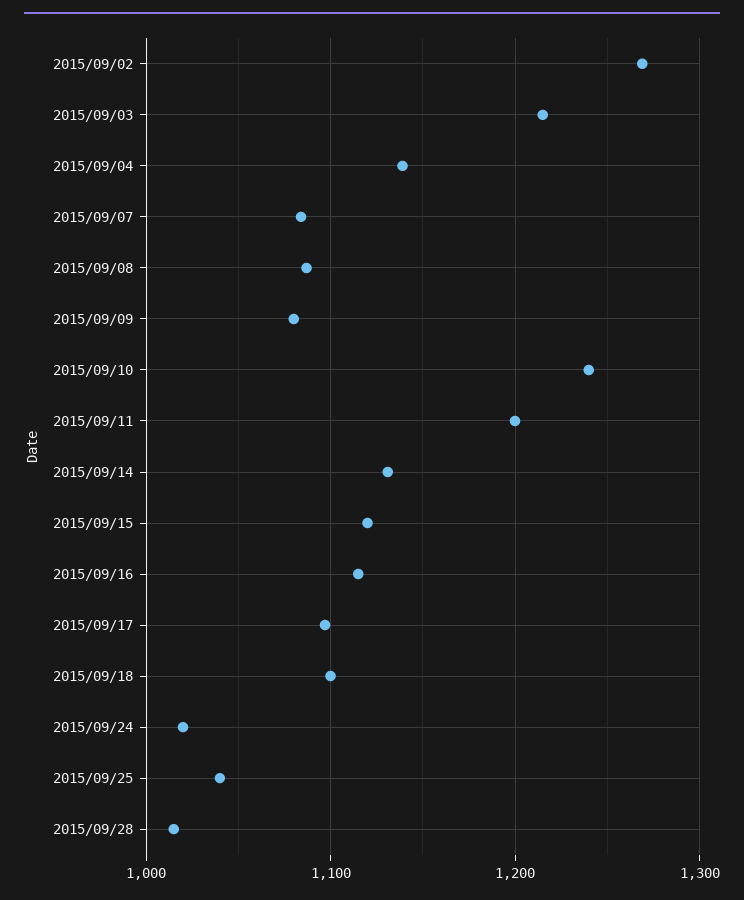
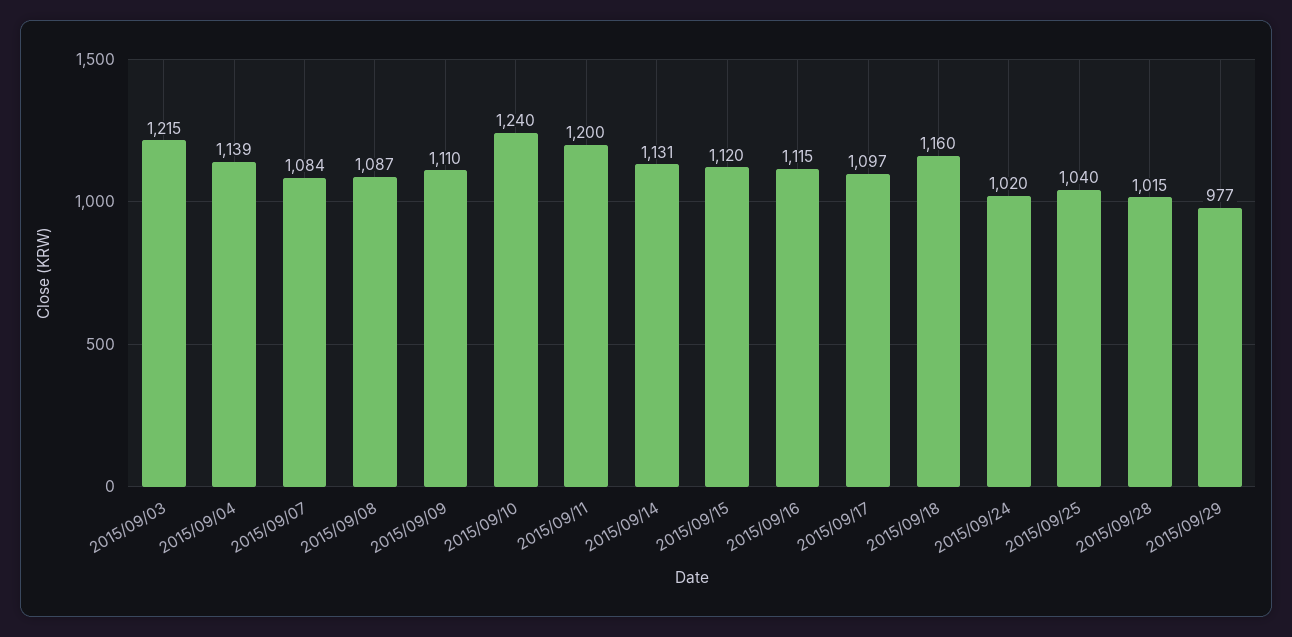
2015/09/02: 1270 -> none
2015/09/09: 1080 -> 1110
2015/09/18: 1100 -> 1160
2015/09/29: none -> 977

